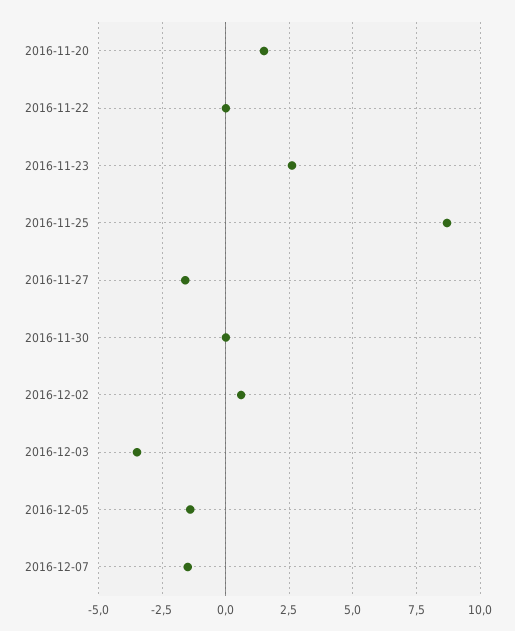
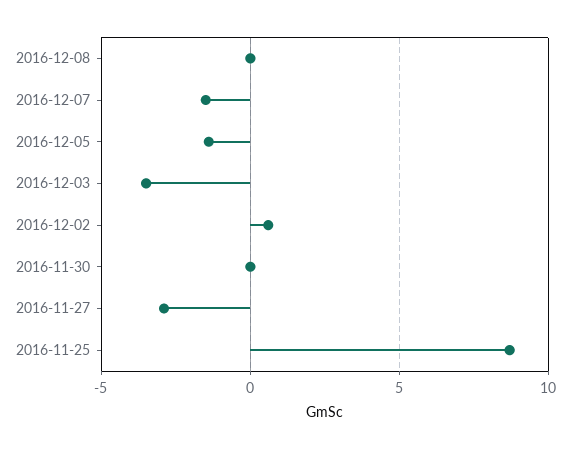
2016-11-20: 1.5 -> none
2016-11-22: 0 -> none
2016-11-23: 2.5 -> none
2016-11-27: -1.5 -> -3
2016-12-08: none -> 0

